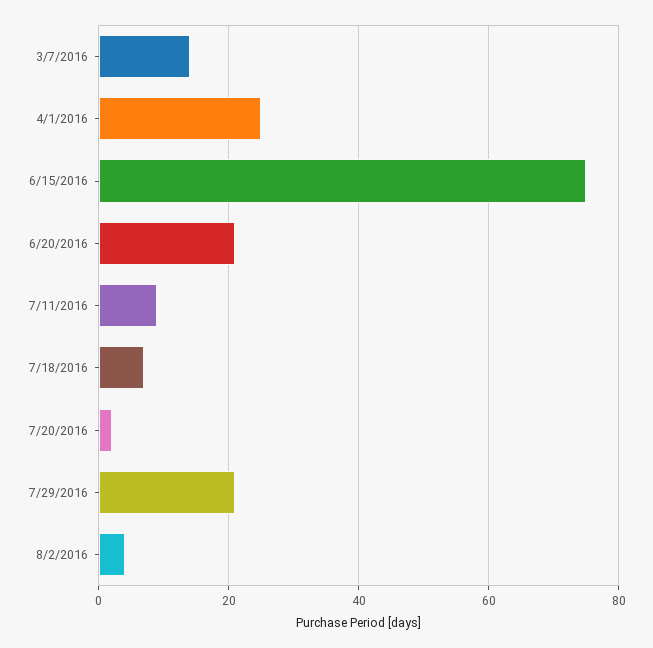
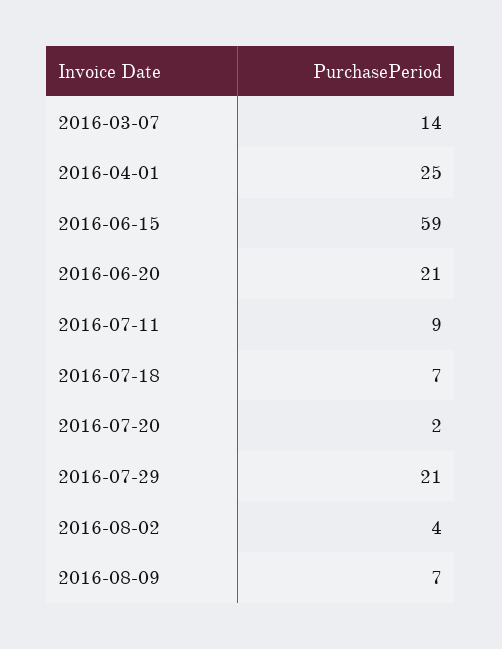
6/15/2016: 75 -> 59
2016-08-09: none -> 7

